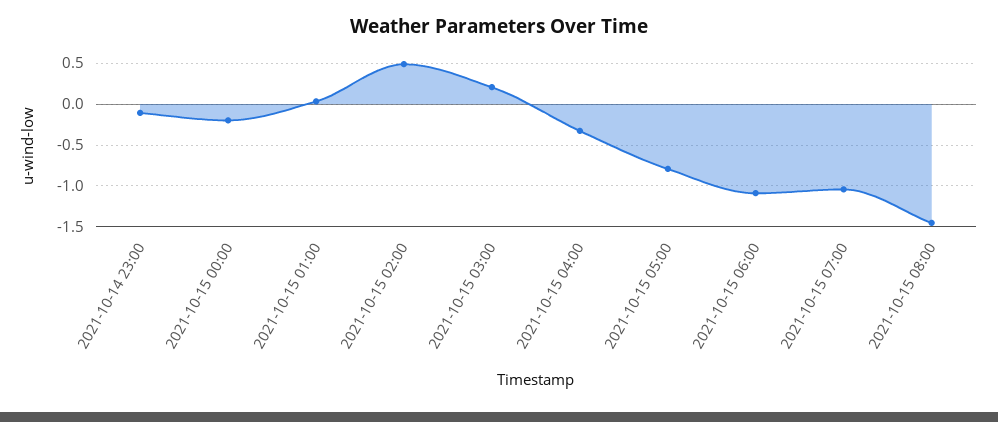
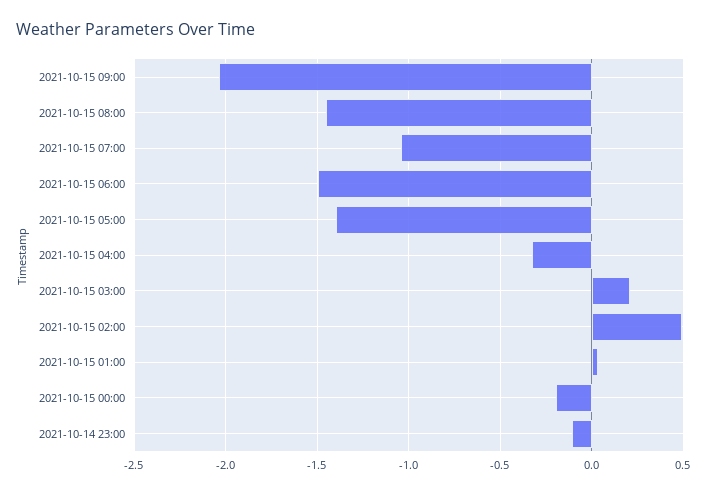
2021-10-15 05:00: -0.8 -> -1.4
2021-10-15 06:00: -1.1 -> -1.5
2021-10-15 09:00: none -> -2.05

